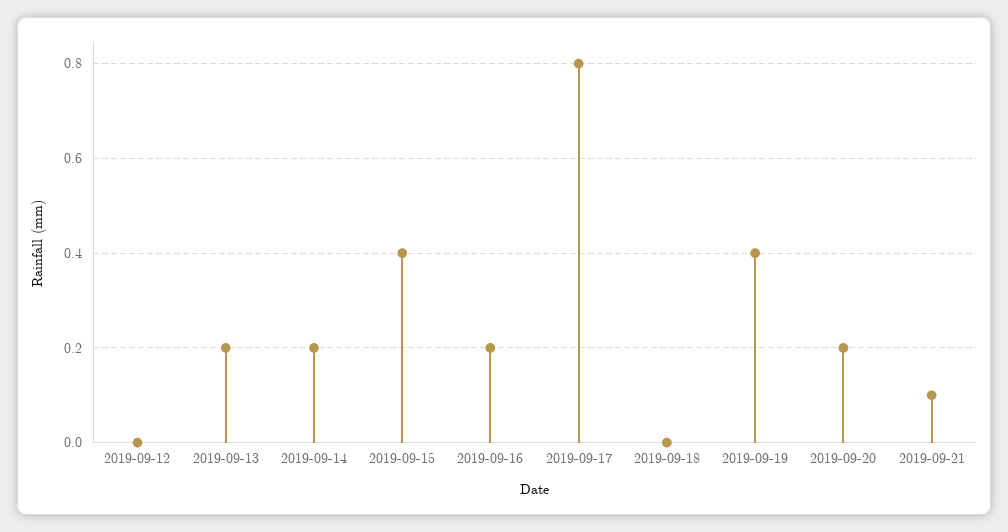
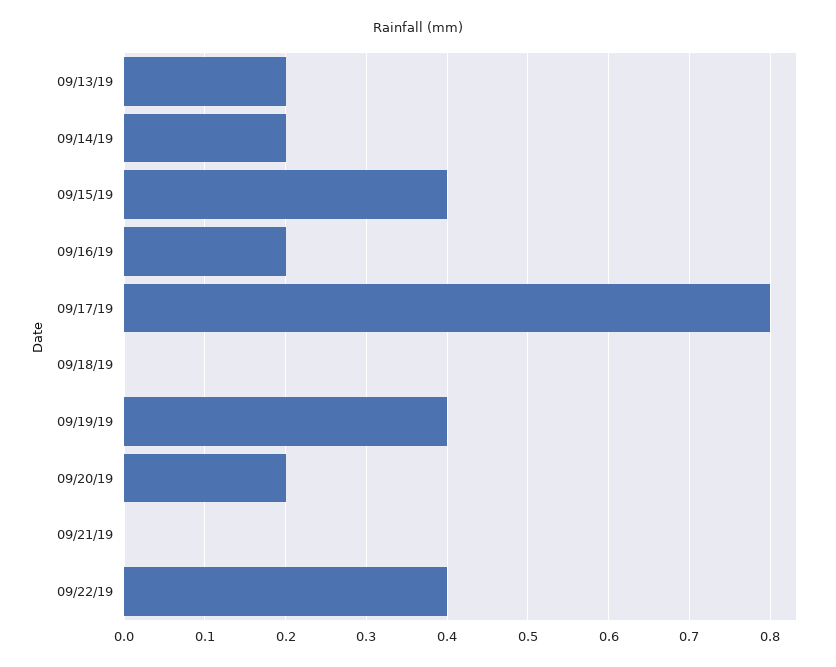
2019-09-12: 0 -> none
2019-09-21: 0.1 -> 0
09/22/19: none -> 0.4

